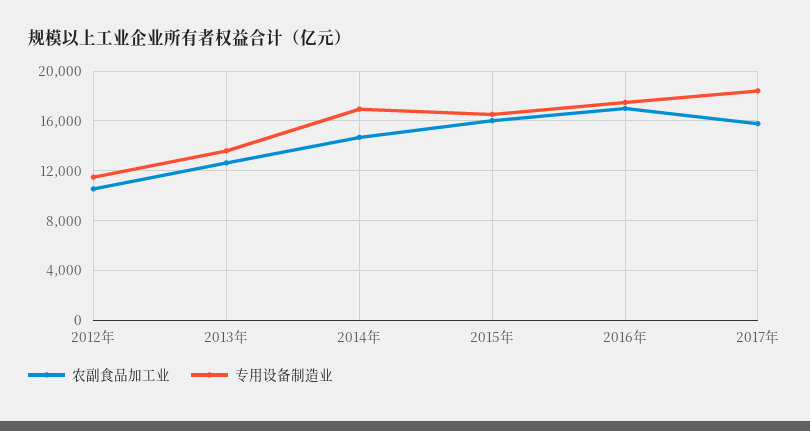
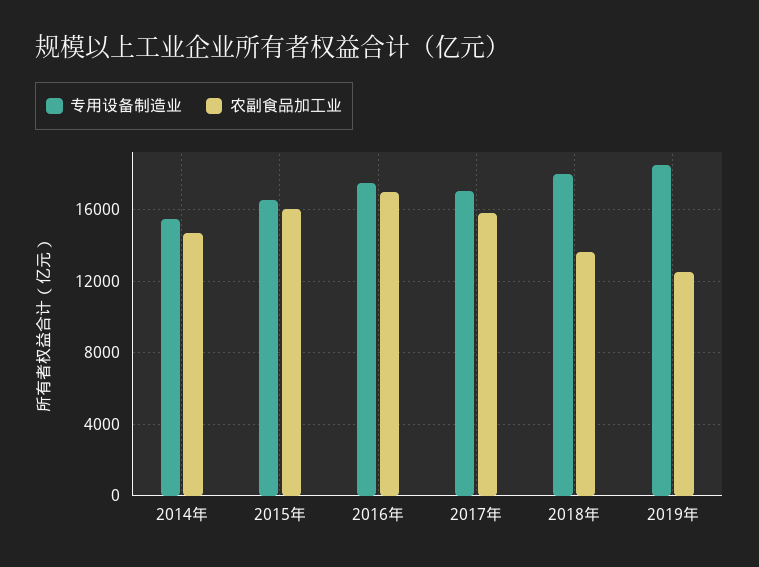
农副食品加工业, 2012年: 10500 -> none
专用设备制造业, 2012年: 11500 -> none
农副食品加工业, 2013年: 12500 -> none
专用设备制造业, 2013年: 13500 -> none
专用设备制造业, 2014年: 17000 -> 15500
专用设备制造业, 2017年: 18500 -> 17000
专用设备制造业, 2018年: none -> 18000
农副食品加工业, 2018年: none -> 13500
专用设备制造业, 2019年: none -> 18500
农副食品加工业, 2019年: none -> 12500

